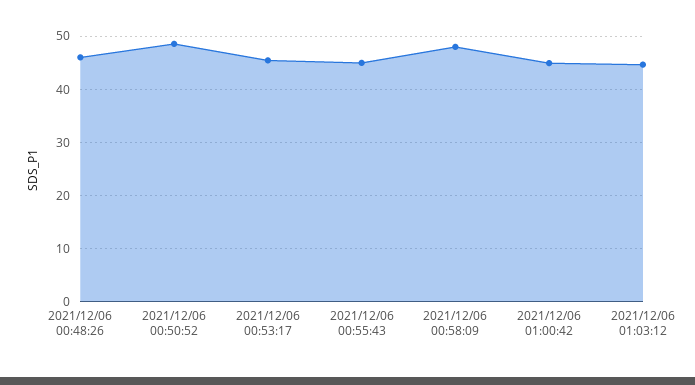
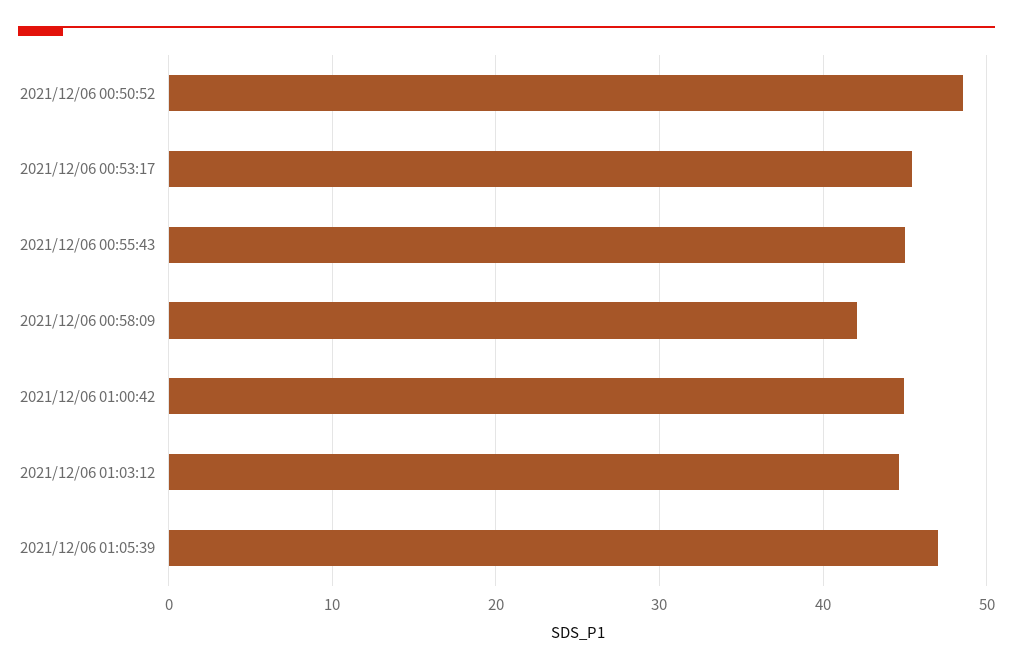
2021/12/06 00:48:26: 46 -> none
2021/12/06 00:58:09: 48 -> 42
2021/12/06 01:05:39: none -> 47

